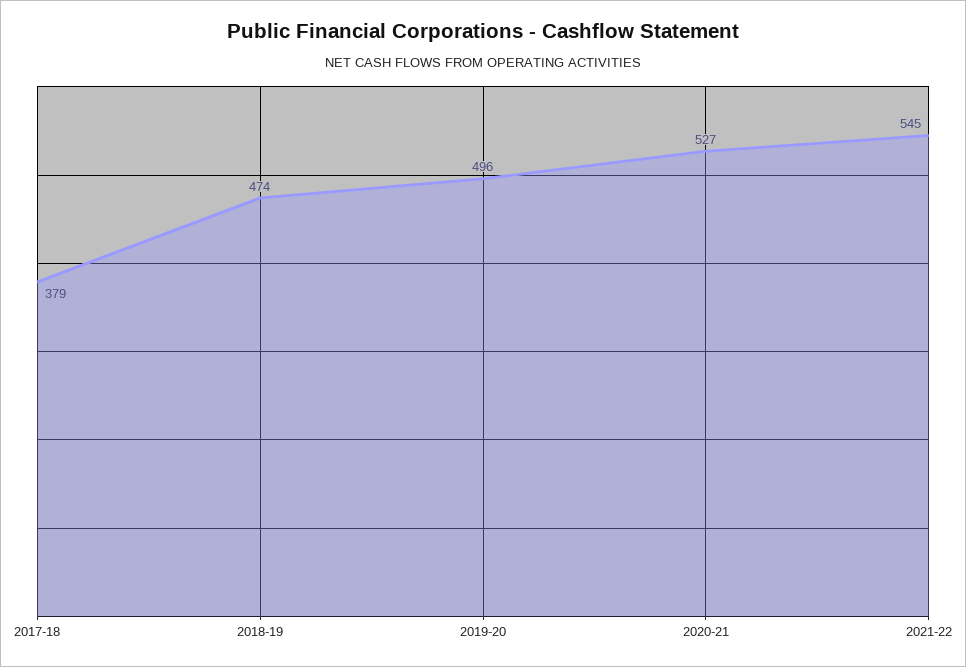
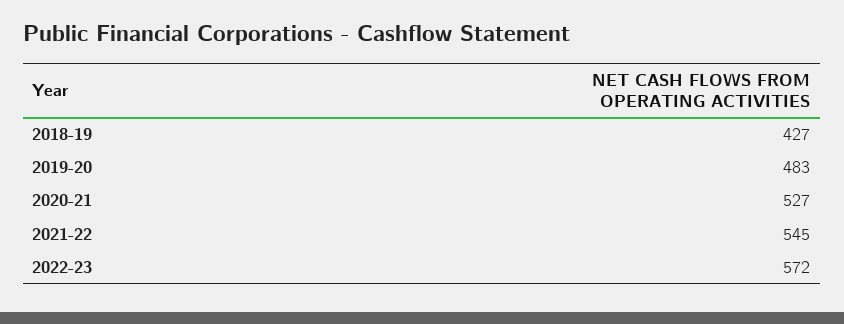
2017-18: 379 -> none
2018-19: 474 -> 427
2019-20: 496 -> 483
2022-23: none -> 572

